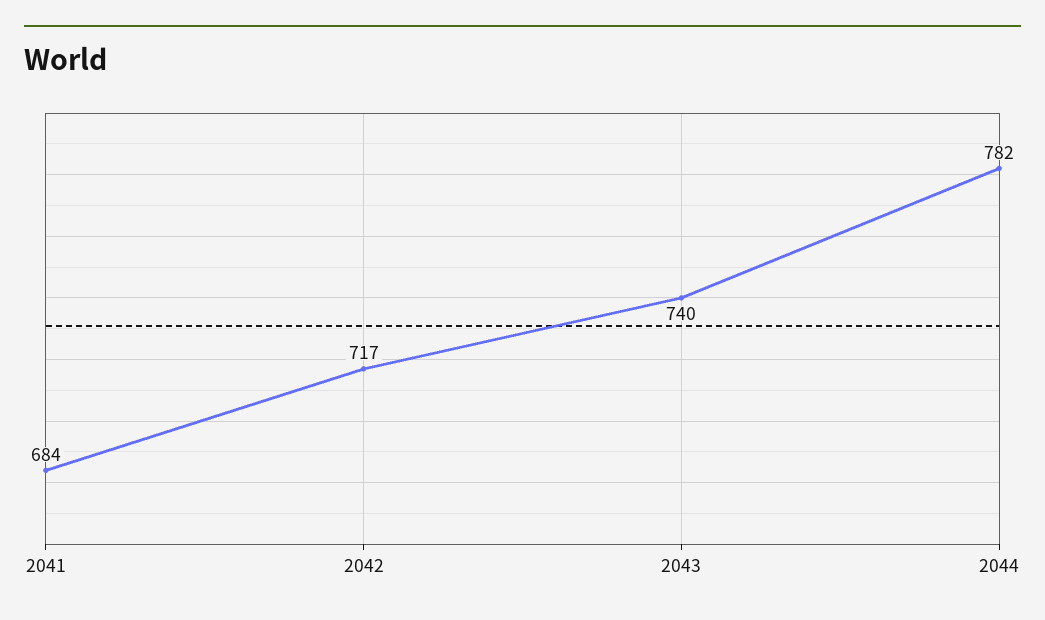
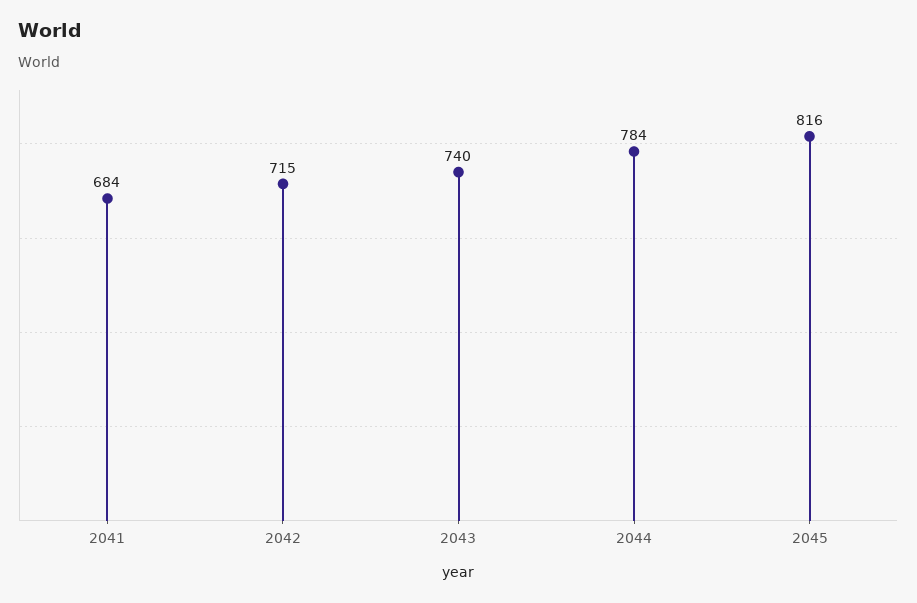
2042: 717 -> 715
2044: 782 -> 784
2045: none -> 816

